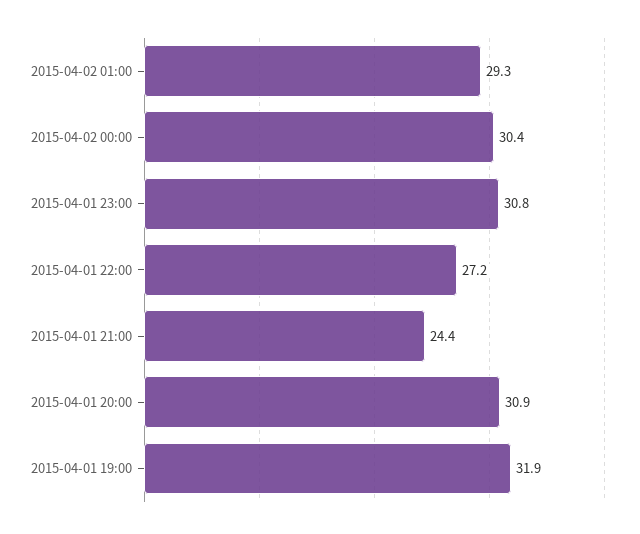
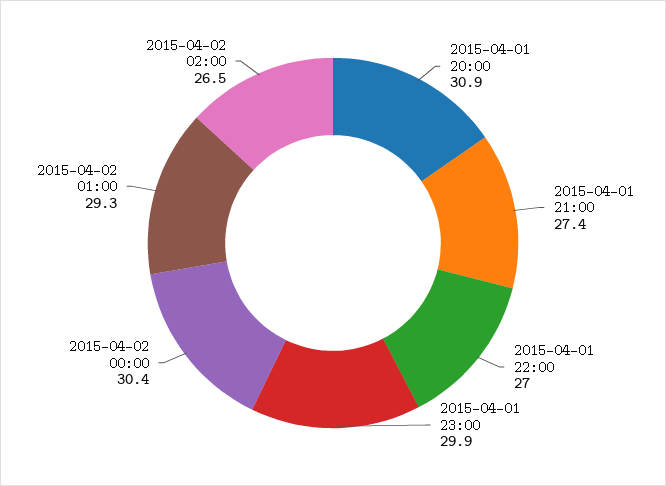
2015-04-01 23:00: 30.8 -> 29.9
2015-04-01 22:00: 27.2 -> 27
2015-04-01 21:00: 24.4 -> 27.4
2015-04-01 19:00: 31.9 -> none
2015-04-02 02:00: none -> 26.5

